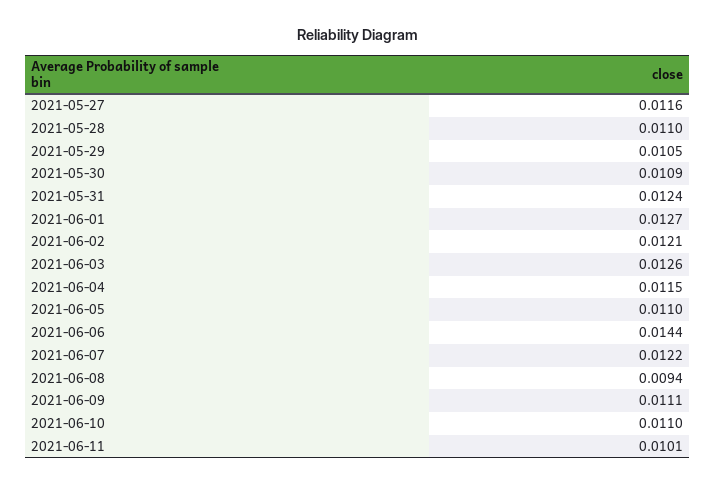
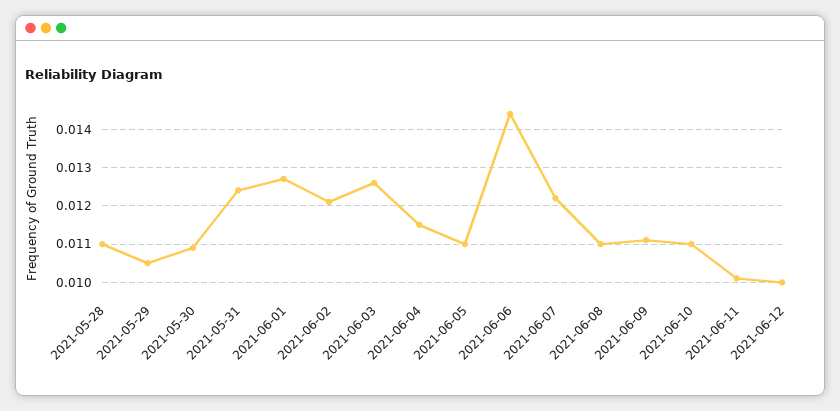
2021-05-27: 0.0116 -> none
2021-06-08: 0.0094 -> 0.011
2021-06-12: none -> 0.01

